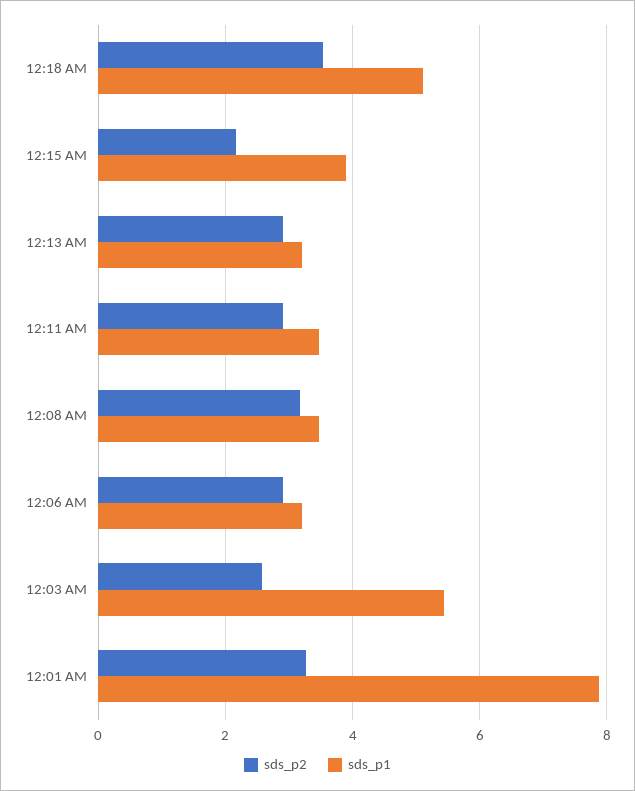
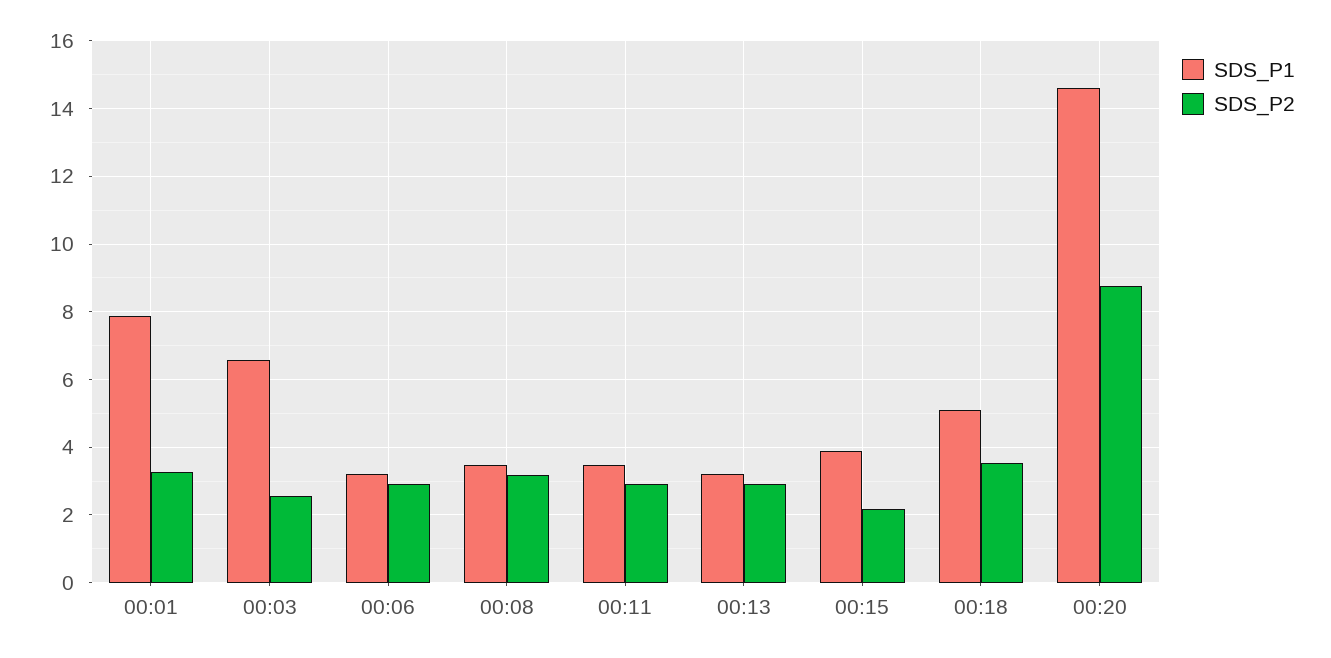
sds_p1, 12:03 AM: 5.4 -> 6.6
sds_p1, 00:20: none -> 14.6
sds_p2, 00:20: none -> 8.8

